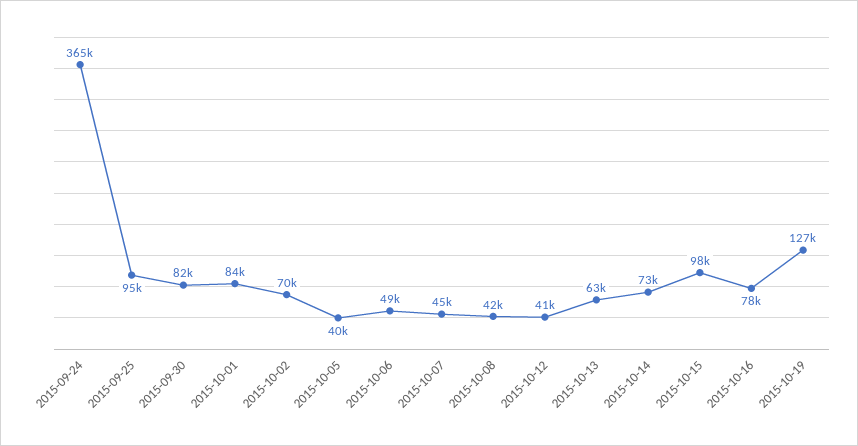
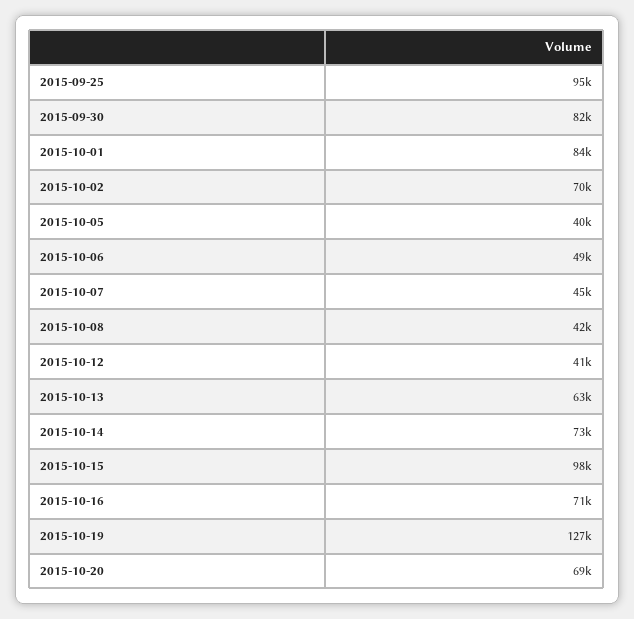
2015-09-24: 365000 -> none
2015-10-16: 78000 -> 71000
2015-10-20: none -> 69000

